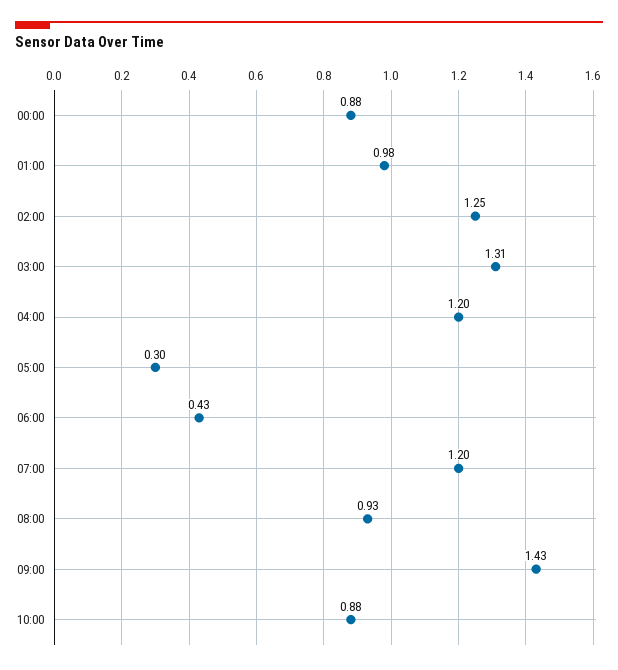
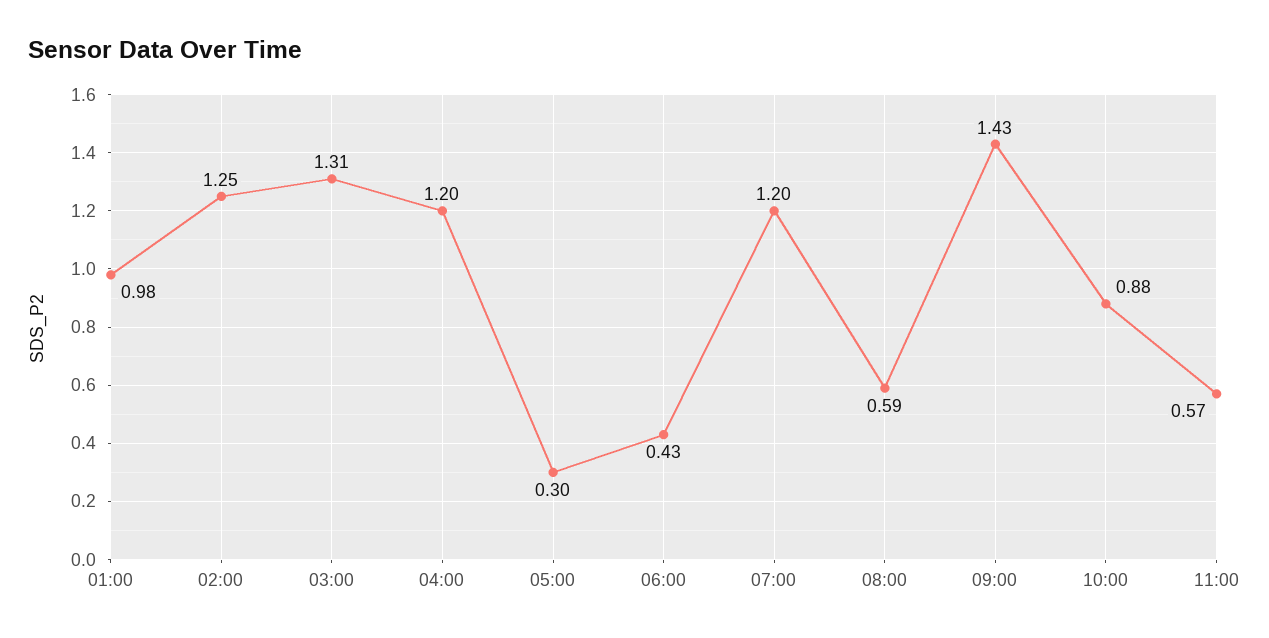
00:00: 0.88 -> none
08:00: 0.93 -> 0.59
11:00: none -> 0.57

